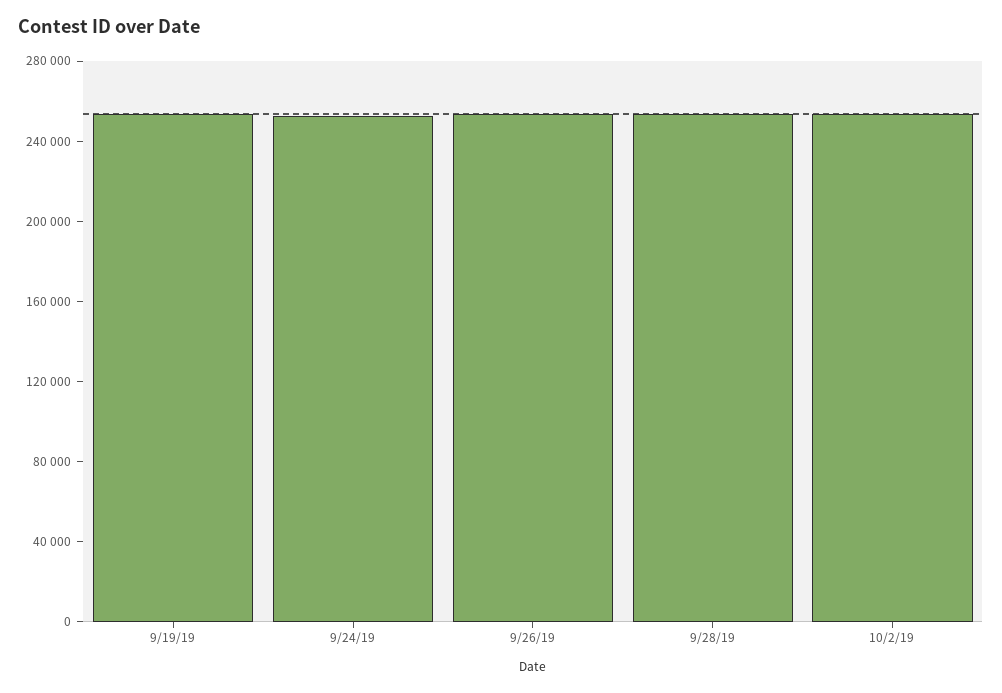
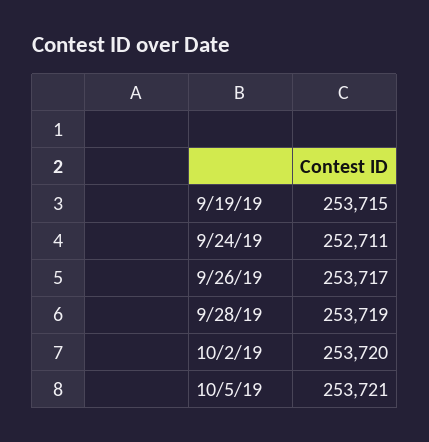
10/5/19: none -> 253721

